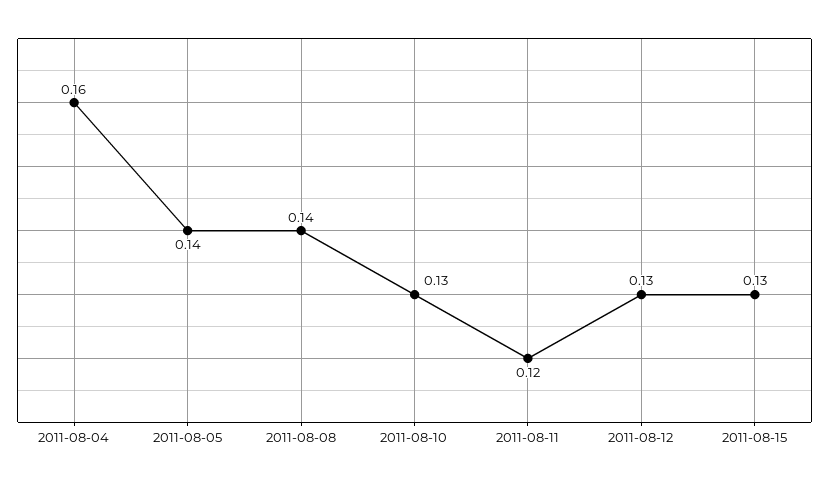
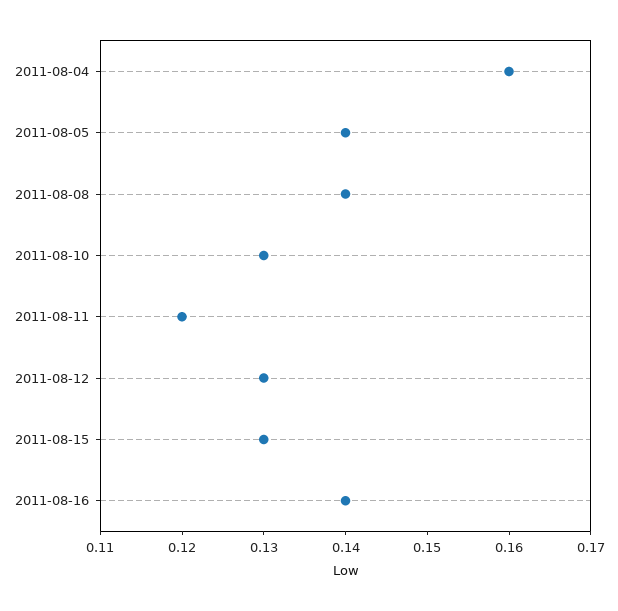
2011-08-16: none -> 0.14

